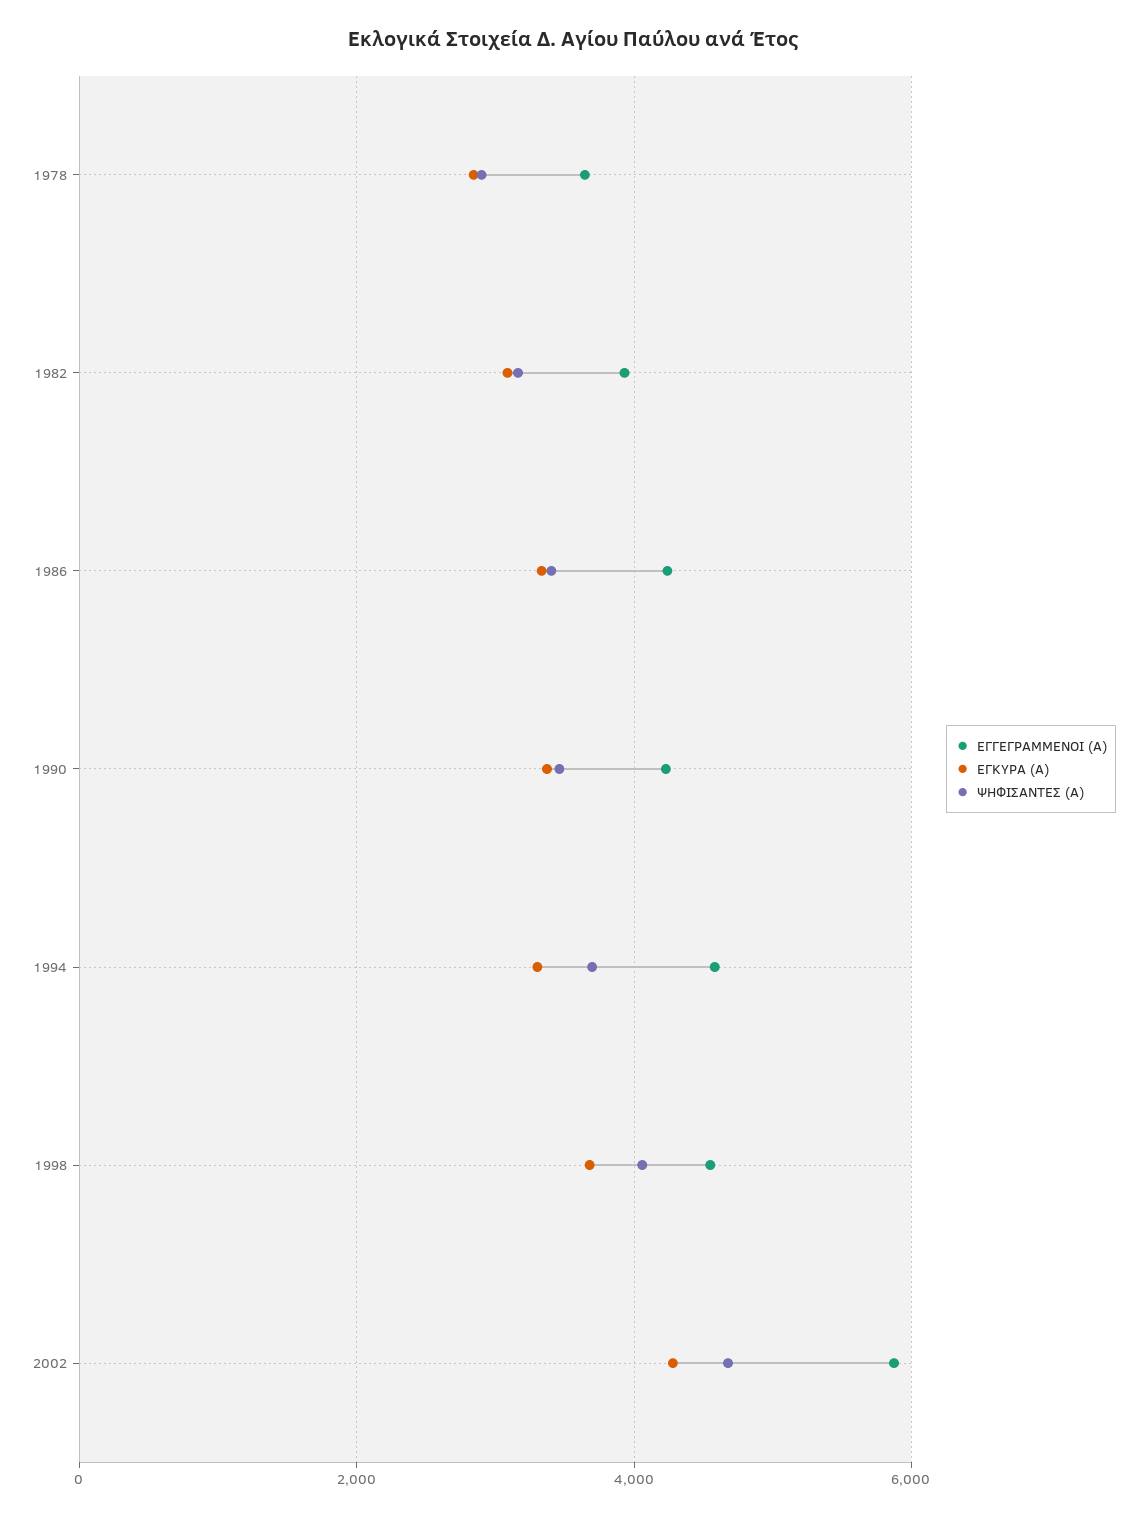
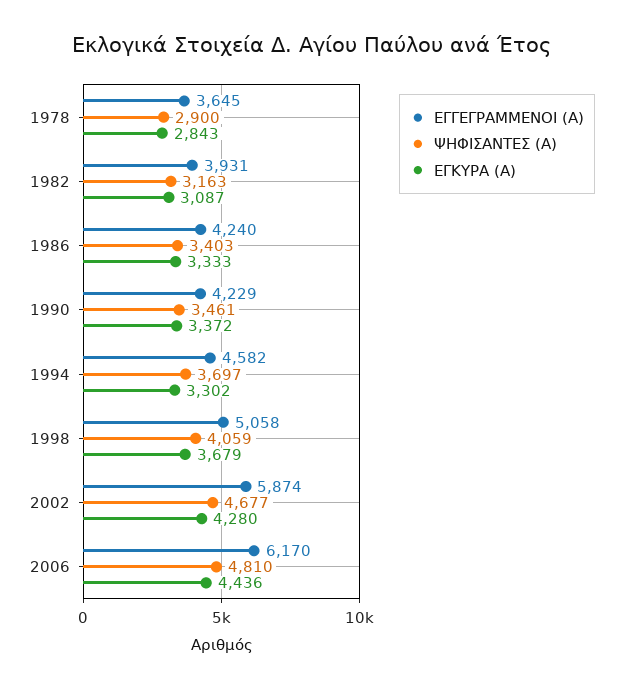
ΕΓΓΕΓΡΑΜΜΕΝΟΙ (Α), 1998: 4600 -> 5058
ΕΓΓΕΓΡΑΜΜΕΝΟΙ (Α), 2006: none -> 6170
ΨΗΦΙΣΑΝΤΕΣ (Α), 2006: none -> 4810
ΕΓΚΥΡΑ (Α), 2006: none -> 4436

